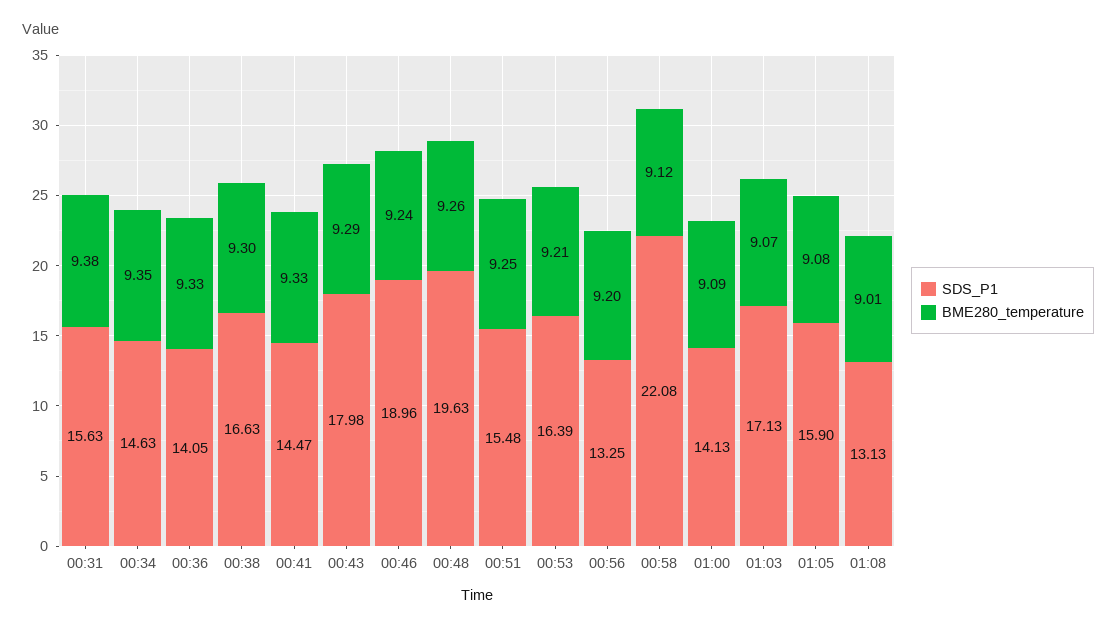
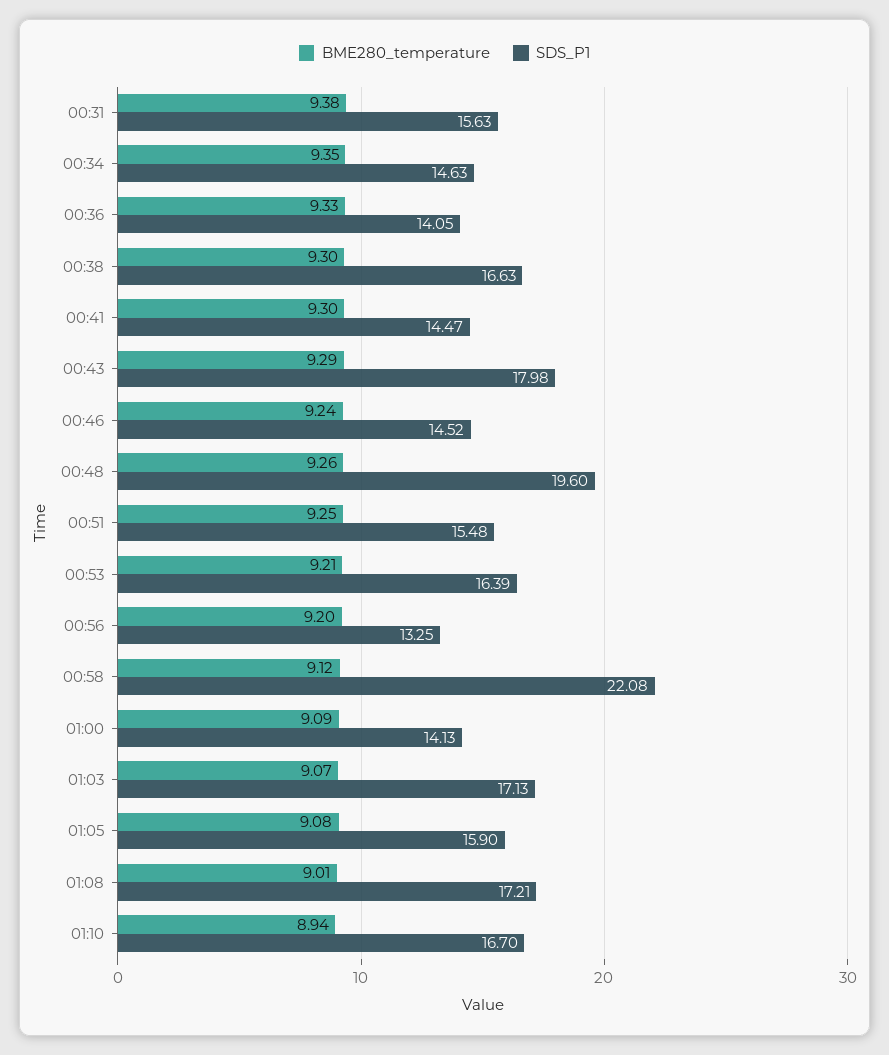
BME280_temperature, 00:41: 9.33 -> 9.3
SDS_P1, 00:46: 18.96 -> 14.52
SDS_P1, 00:48: 19.63 -> 19.6
SDS_P1, 01:08: 13.13 -> 17.21
BME280_temperature, 01:10: none -> 8.94
SDS_P1, 01:10: none -> 16.7

